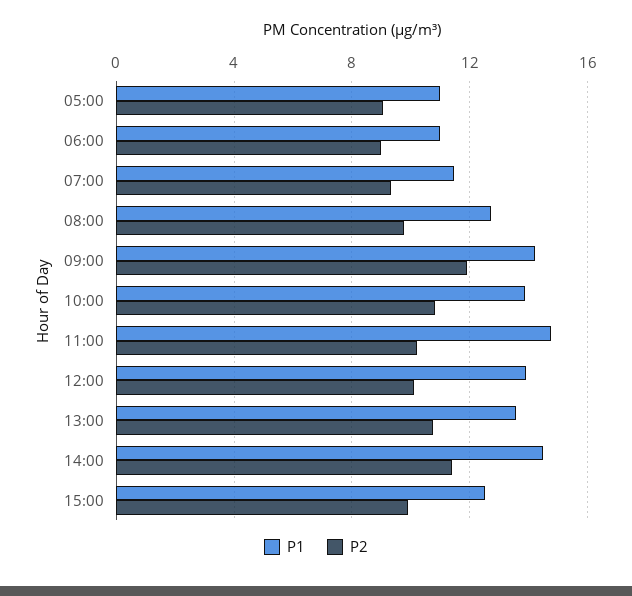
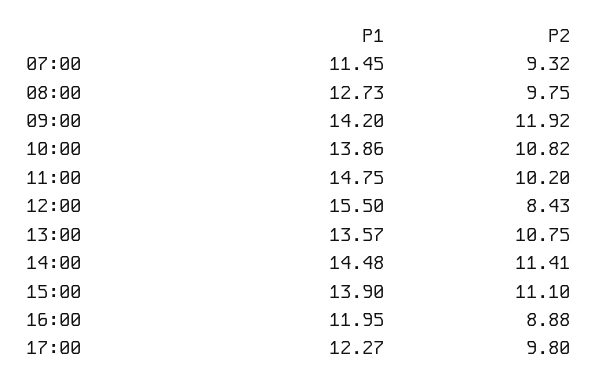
P1, 05:00: 11 -> none
P2, 05:00: 9 -> none
P1, 06:00: 11 -> none
P2, 06:00: 9 -> none
P1, 12:00: 14 -> 15.5
P2, 12:00: 10 -> 8.43
P1, 15:00: 12.5 -> 13.9
P2, 15:00: 10 -> 11.1
P1, 16:00: none -> 11.95
P2, 16:00: none -> 8.88
P1, 17:00: none -> 12.27
P2, 17:00: none -> 9.8

